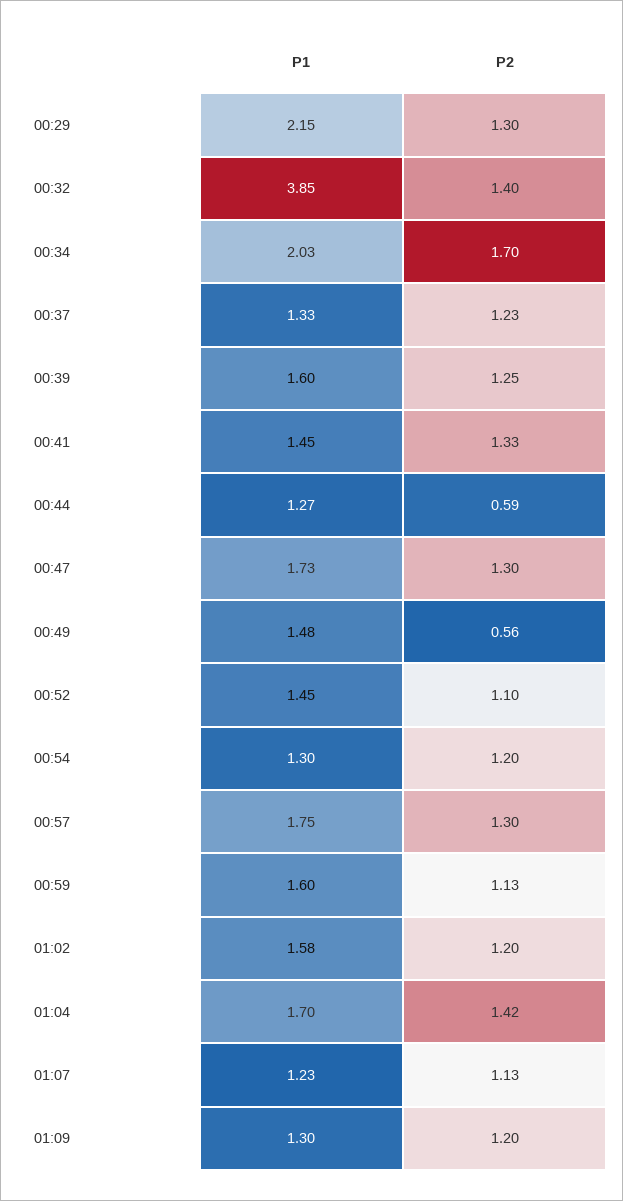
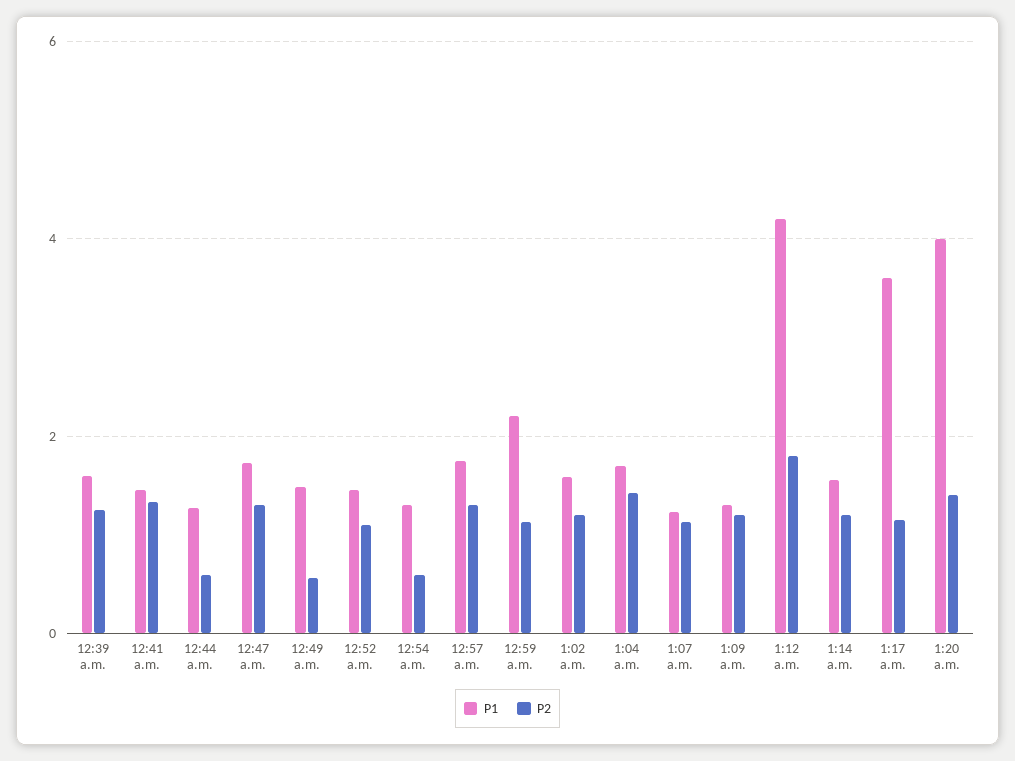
P1, 00:29: 2.15 -> none
P2, 00:29: 1.3 -> none
P1, 00:32: 3.85 -> none
P2, 00:32: 1.4 -> none
P1, 00:34: 2.03 -> none
P2, 00:34: 1.7 -> none
P1, 00:37: 1.33 -> none
P2, 00:37: 1.23 -> none
P2, 00:54: 1.2 -> 0.6
P1, 00:59: 1.6 -> 2.2
P1, 1:12 a.m.: none -> 4.2
P2, 1:12 a.m.: none -> 1.8
P1, 1:14 a.m.: none -> 1.6
P2, 1:14 a.m.: none -> 1.2
P1, 1:17 a.m.: none -> 3.6
P2, 1:17 a.m.: none -> 1.2
P1, 1:20 a.m.: none -> 4
P2, 1:20 a.m.: none -> 1.4

